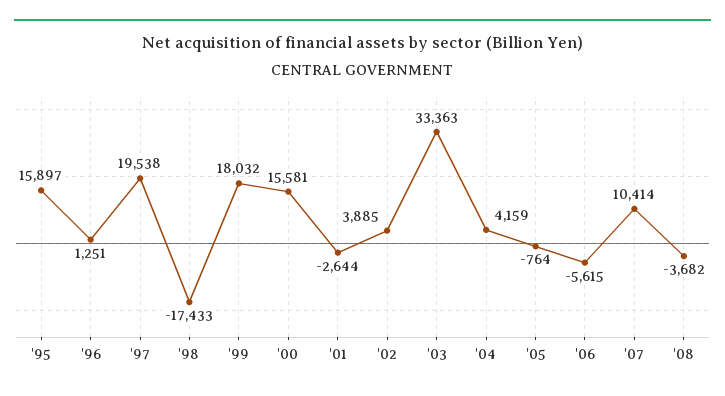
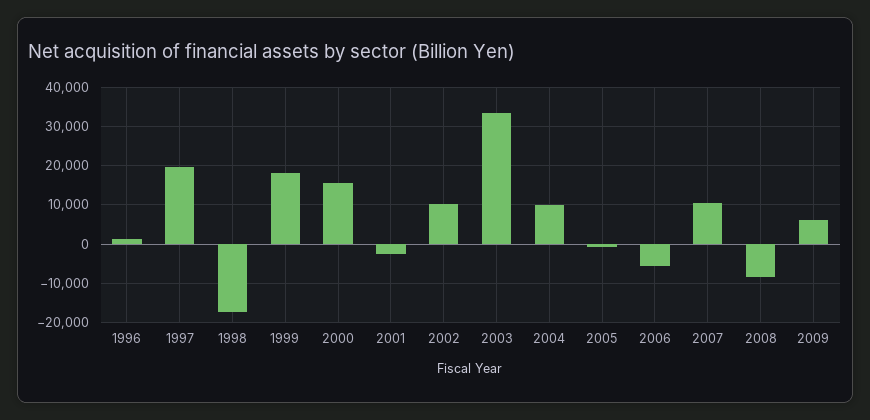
'95: 15897 -> none
'02: 3885 -> 10000
'04: 4159 -> 10000
'08: -3682 -> -8000
2009: none -> 6000

